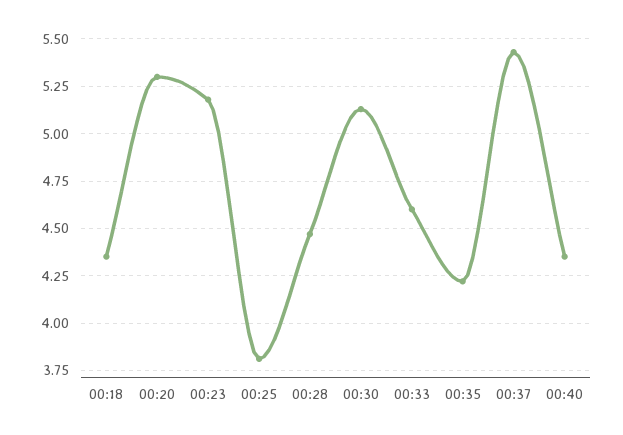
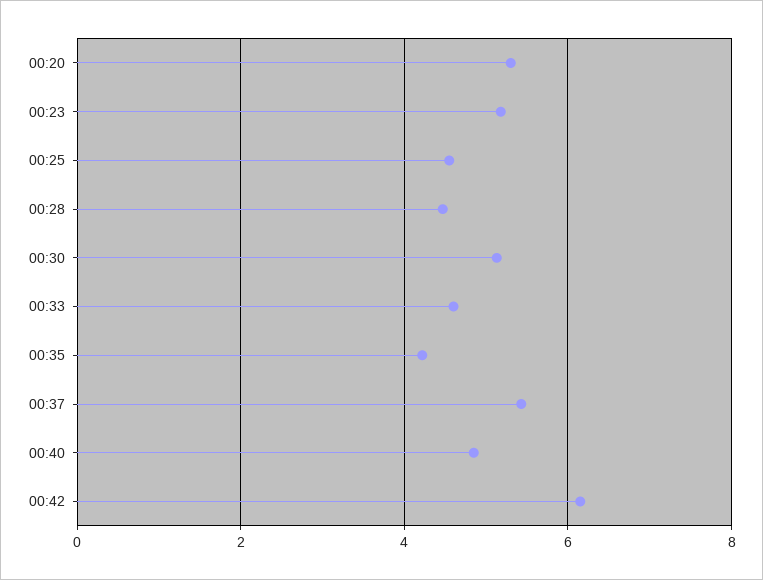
00:18: 4.35 -> none
00:25: 3.8 -> 4.6
00:40: 4.35 -> 4.8
00:42: none -> 6.2

